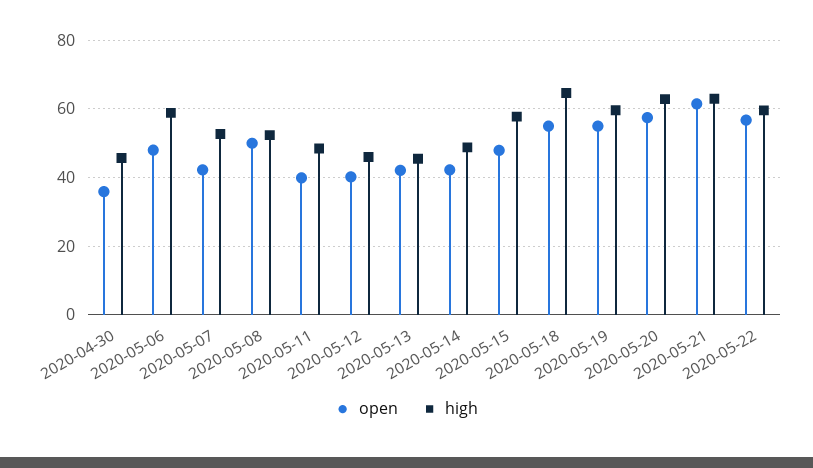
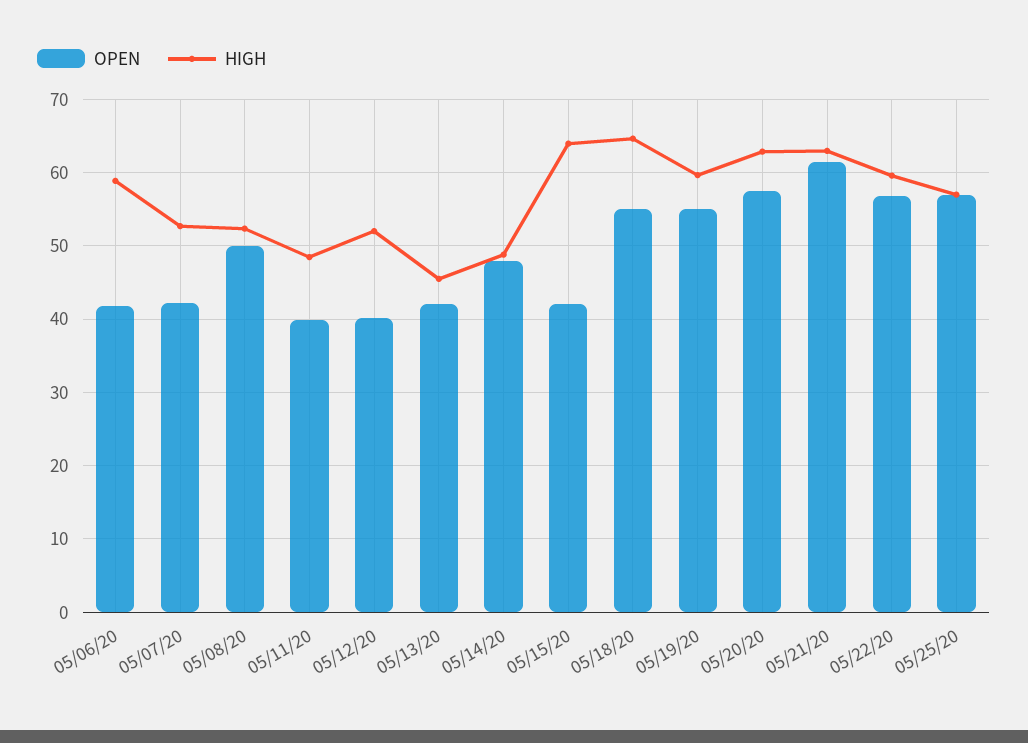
open, 2020-04-30: 36 -> none
high, 2020-04-30: 46 -> none
open, 2020-05-06: 48 -> 42
high, 2020-05-12: 46 -> 52
open, 2020-05-14: 42 -> 48
open, 2020-05-15: 48 -> 42
high, 2020-05-15: 58 -> 64
open, 05/25/20: none -> 57
high, 05/25/20: none -> 57

